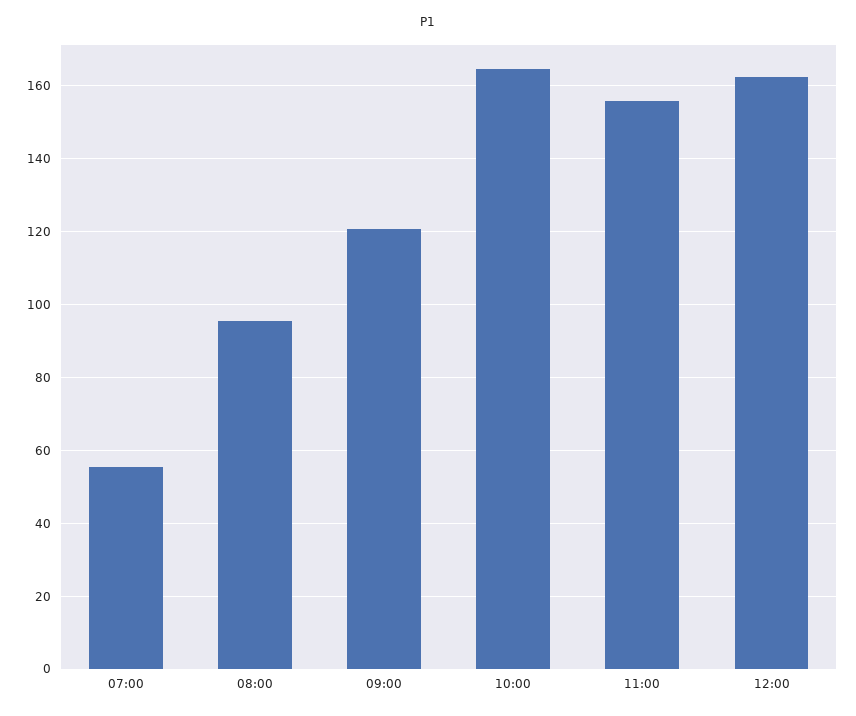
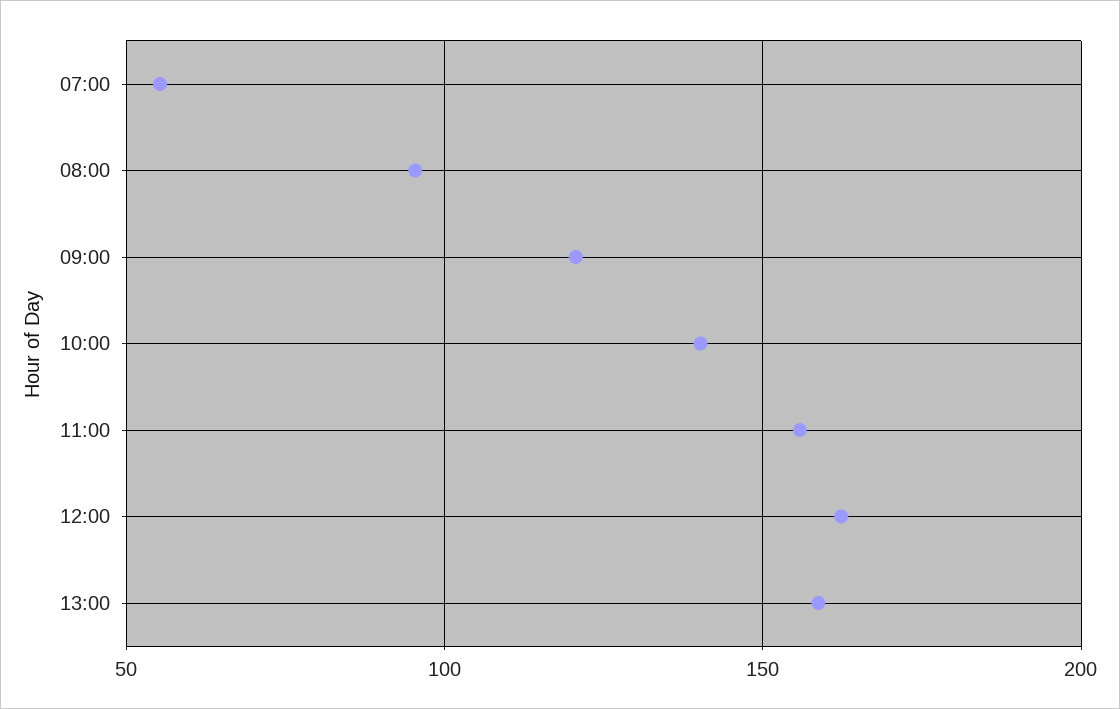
10:00: 164 -> 140
13:00: none -> 160

